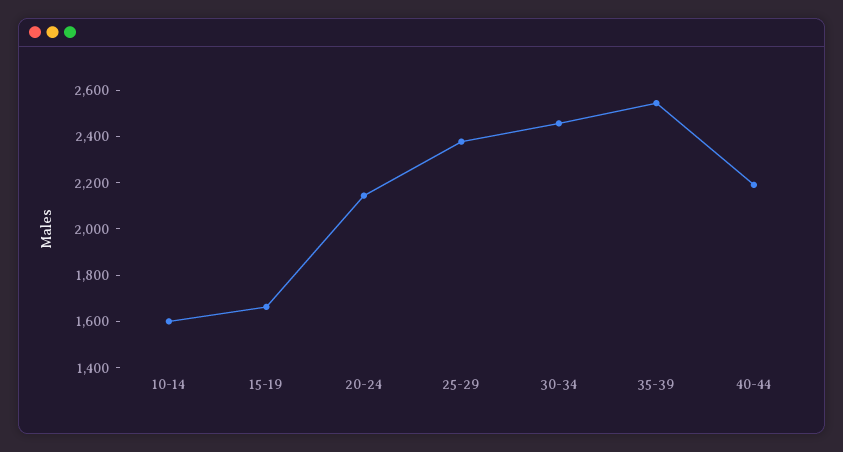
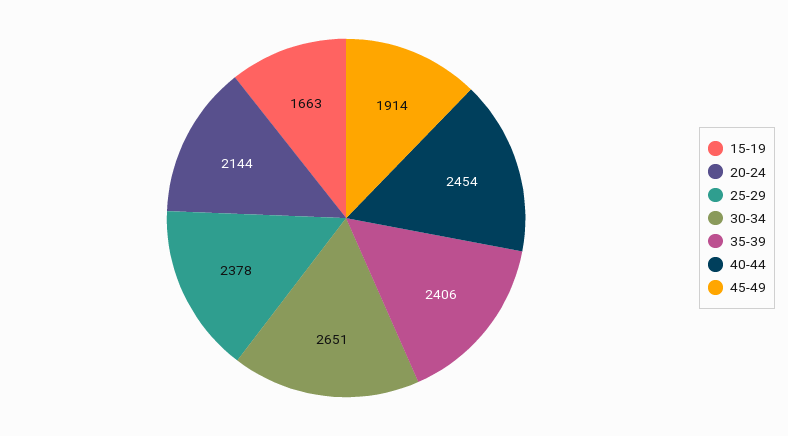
10-14: 1600 -> none
30-34: 2450 -> 2651
35-39: 2550 -> 2406
40-44: 2200 -> 2454
45-49: none -> 1914

